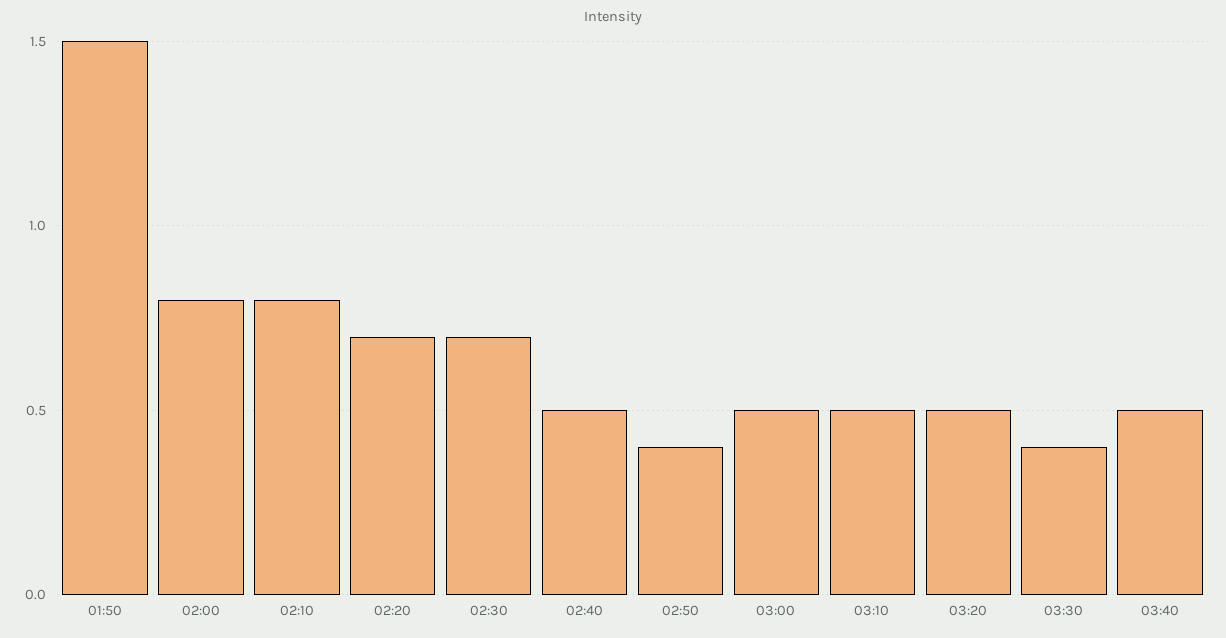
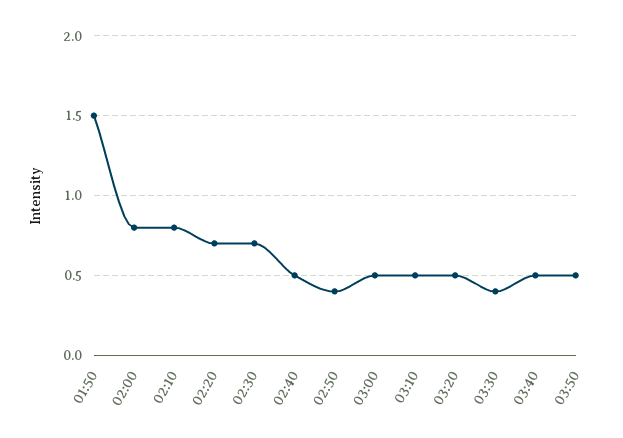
03:50: none -> 0.5

